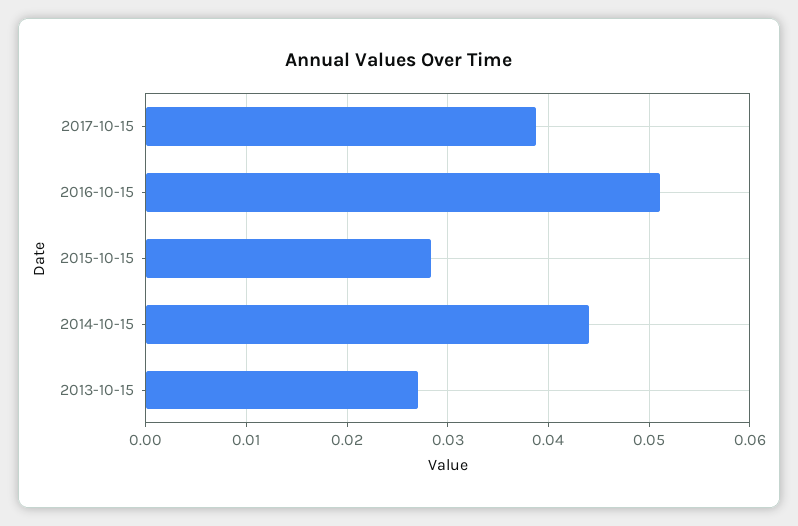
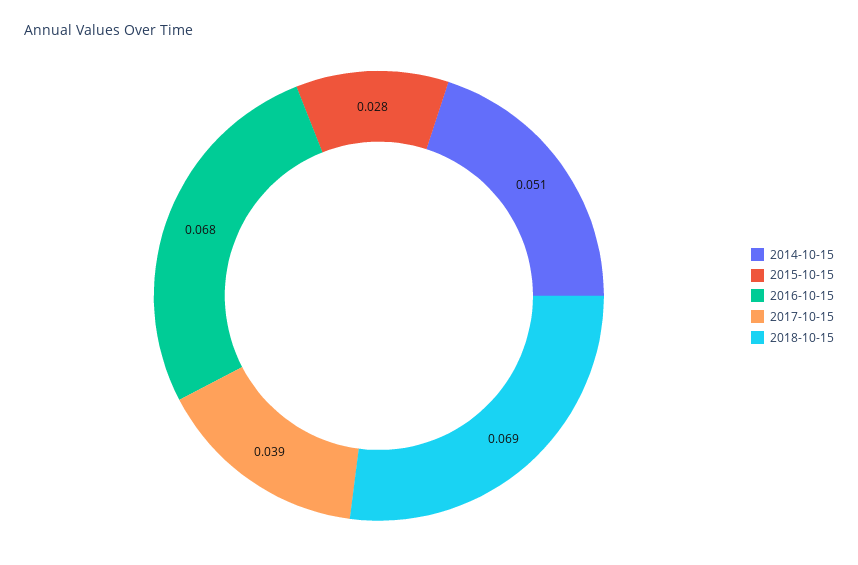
2016-10-15: 0.051 -> 0.068
2014-10-15: 0.044 -> 0.051
2013-10-15: 0.027 -> none
2018-10-15: none -> 0.069

